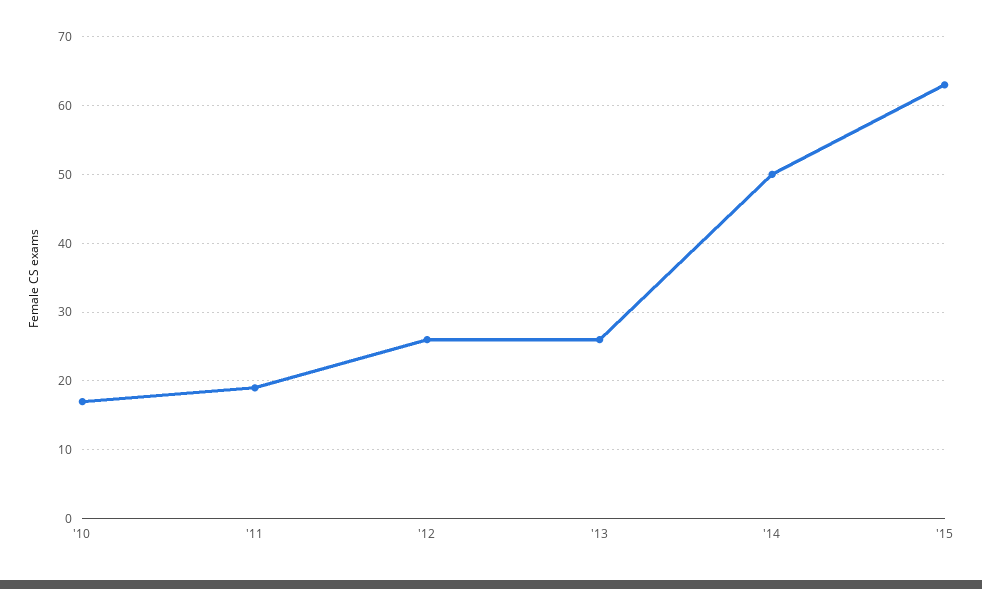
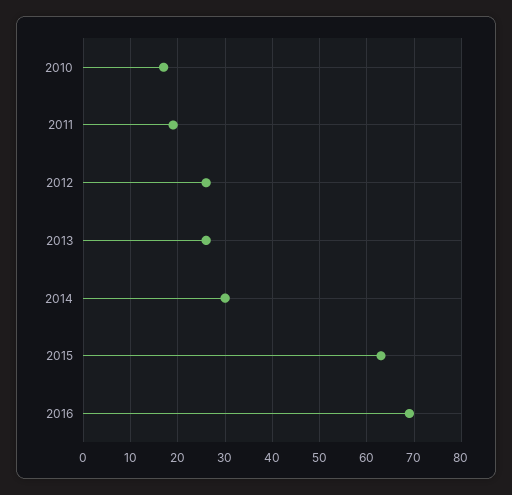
'14: 50 -> 30
2016: none -> 70

